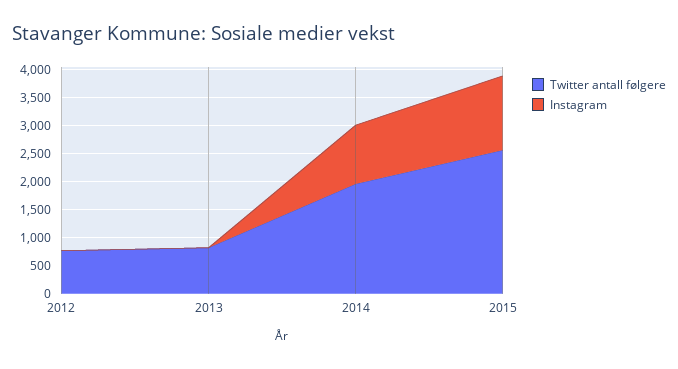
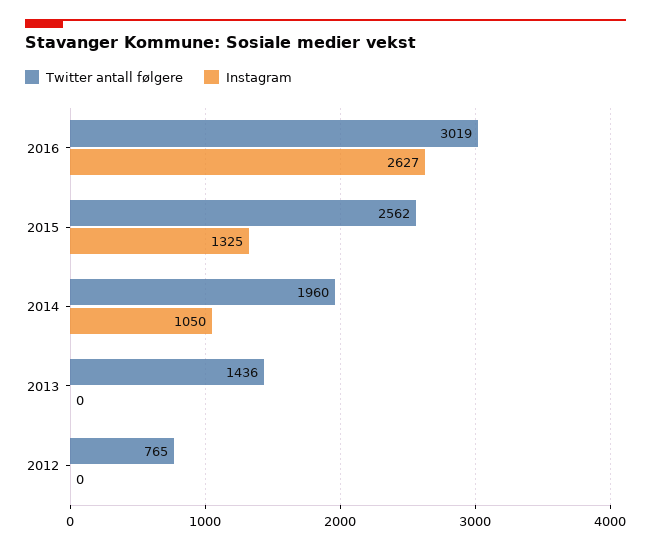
Twitter antall følgere, 2013: 750 -> 1436
Twitter antall følgere, 2016: none -> 3019
Instagram, 2016: none -> 2627

